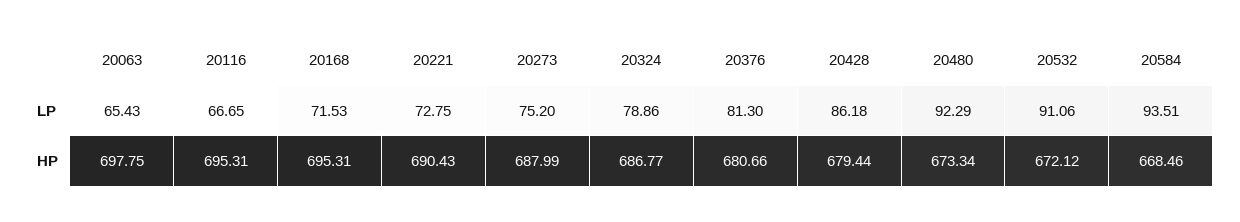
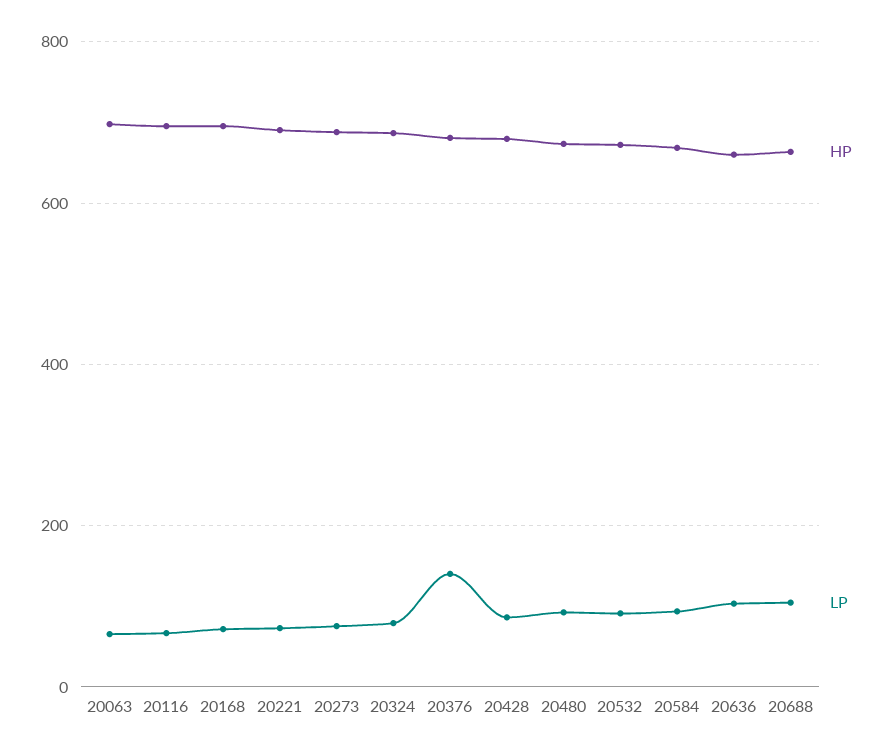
LP, 20376: 81.3 -> 140
HP, 20636: none -> 660
LP, 20636: none -> 100
HP, 20688: none -> 660
LP, 20688: none -> 100

